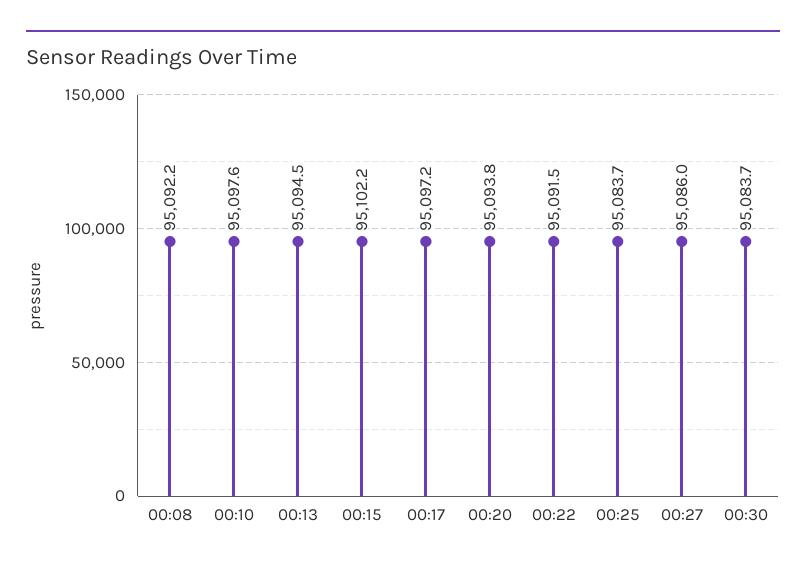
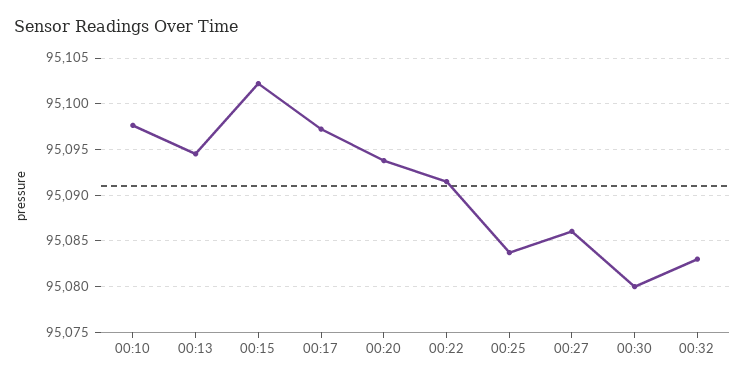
00:08: 95092.2 -> none
00:30: 95083.7 -> 95080
00:32: none -> 95083

